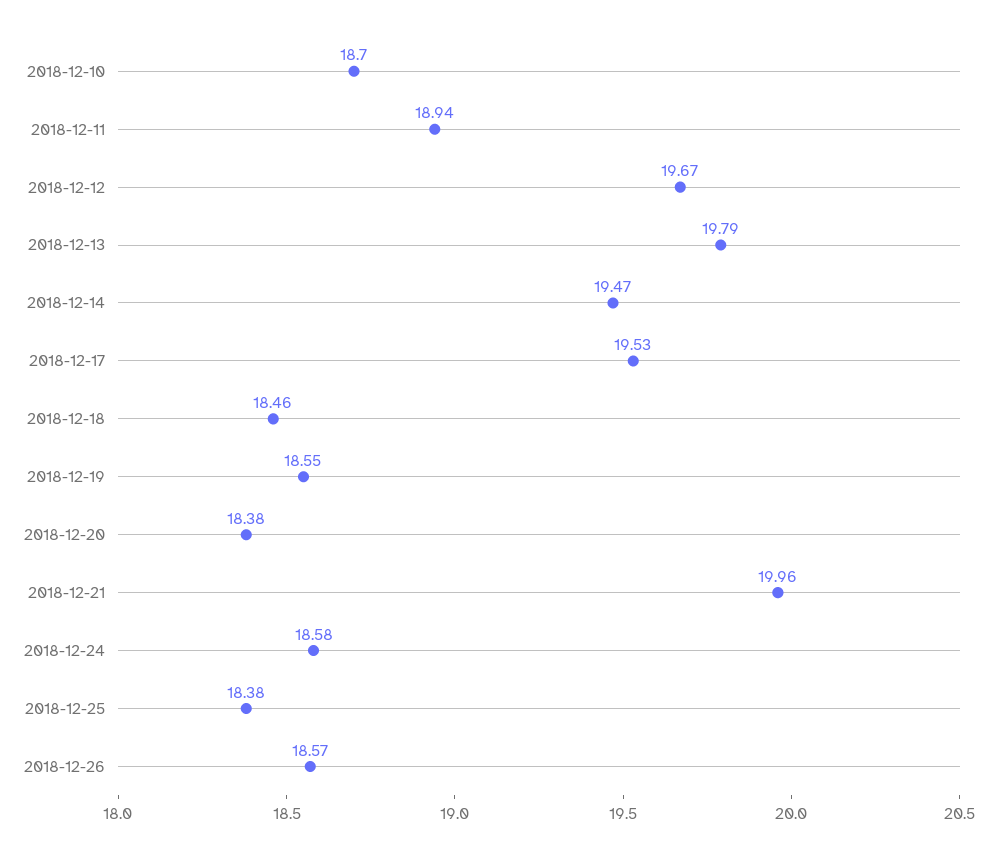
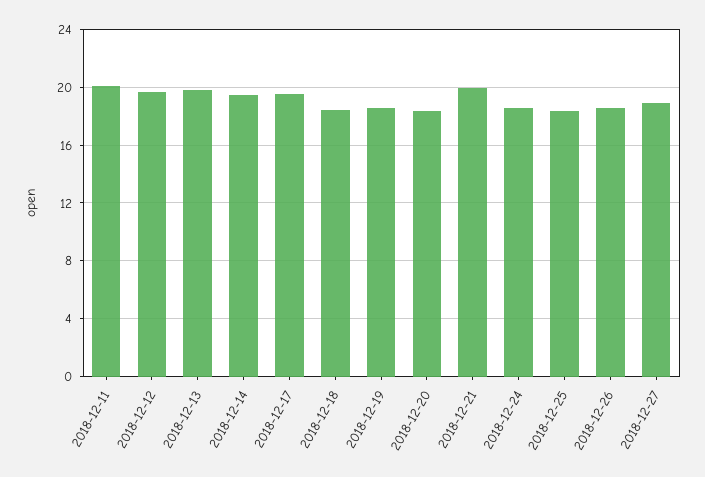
2018-12-10: 18.7 -> none
2018-12-11: 18.94 -> 20
2018-12-27: none -> 19

